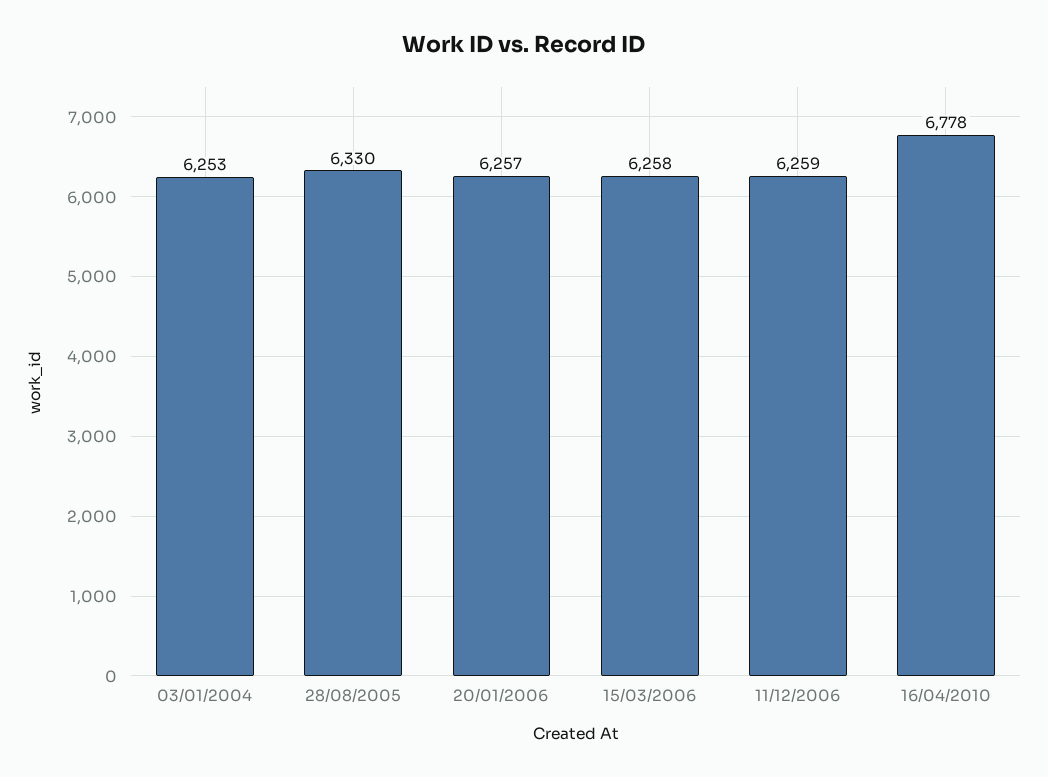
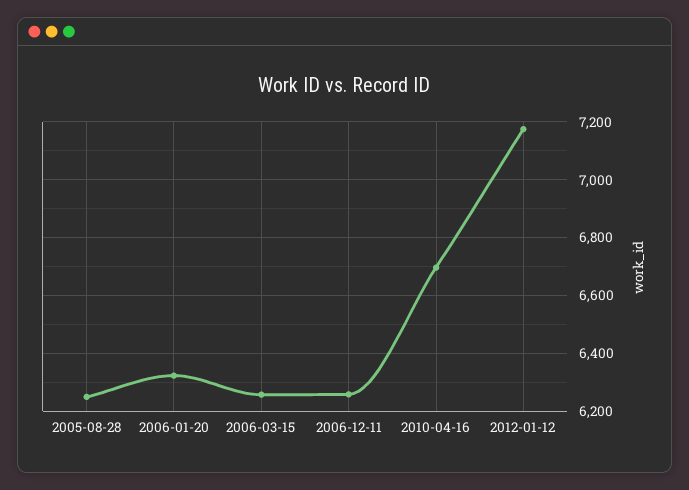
03/01/2004: 6253 -> none
28/08/2005: 6330 -> 6250
20/01/2006: 6257 -> 6325
16/04/2010: 6778 -> 6700
2012-01-12: none -> 7175

